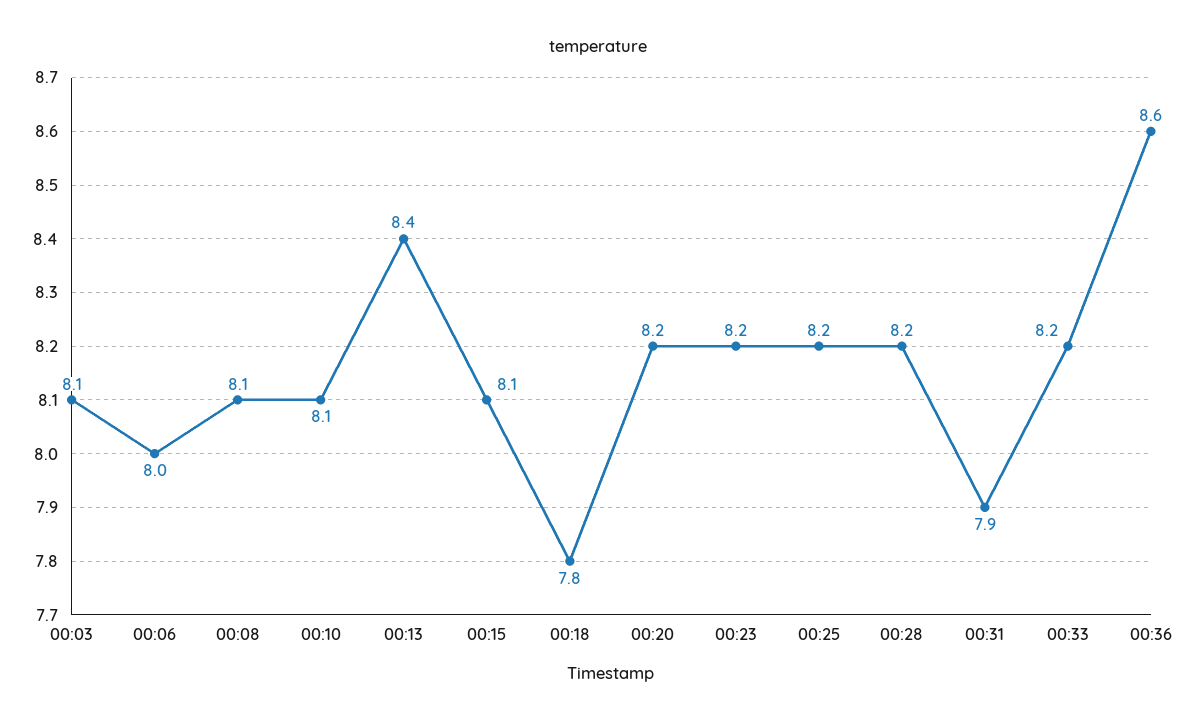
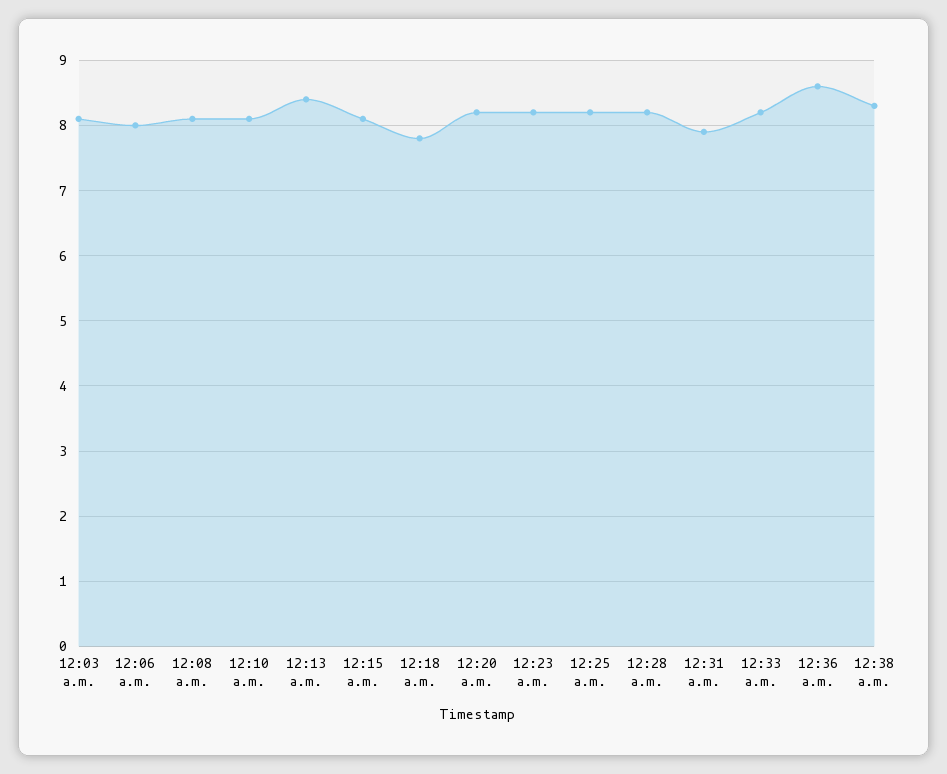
12:38 a.m.: none -> 8.3

